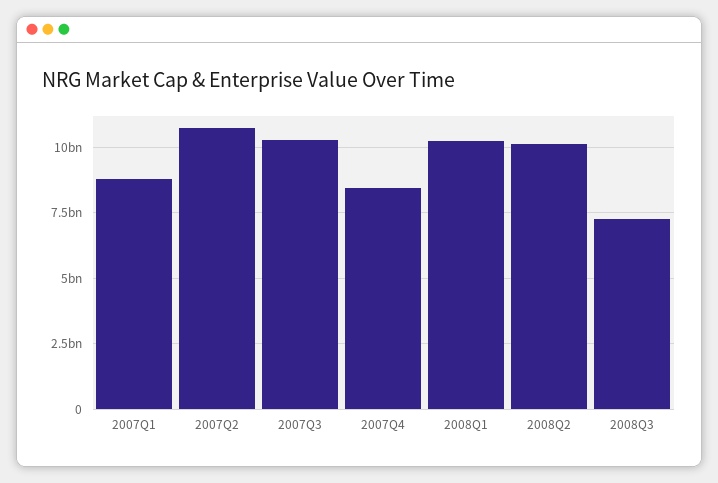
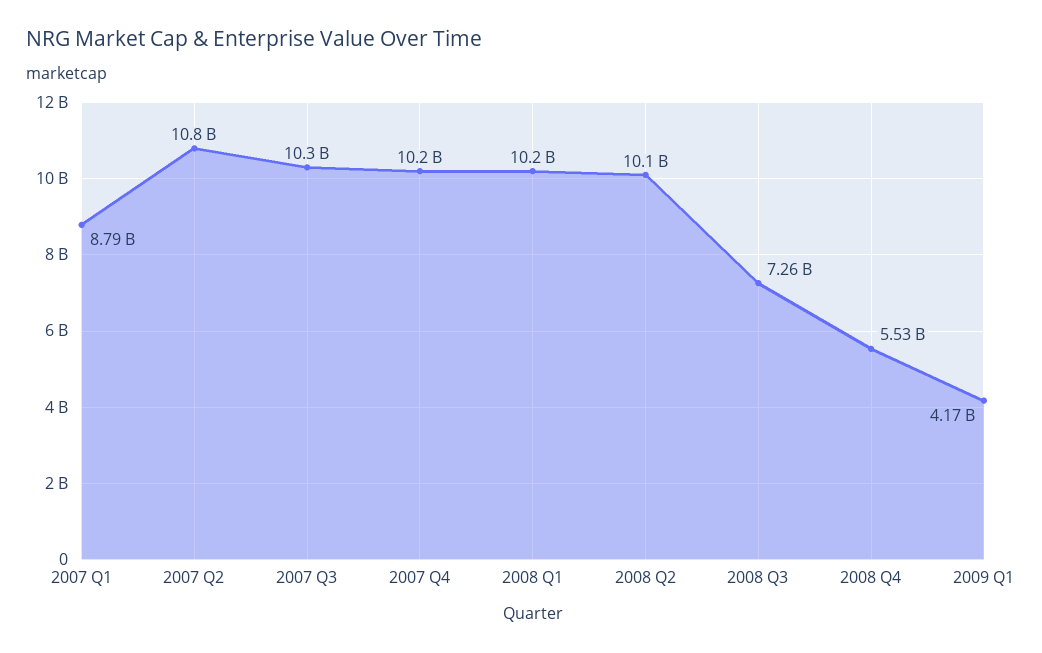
2007Q4: 8500000000 -> 10200000000
2008 Q4: none -> 5530000000
2009 Q1: none -> 4170000000

